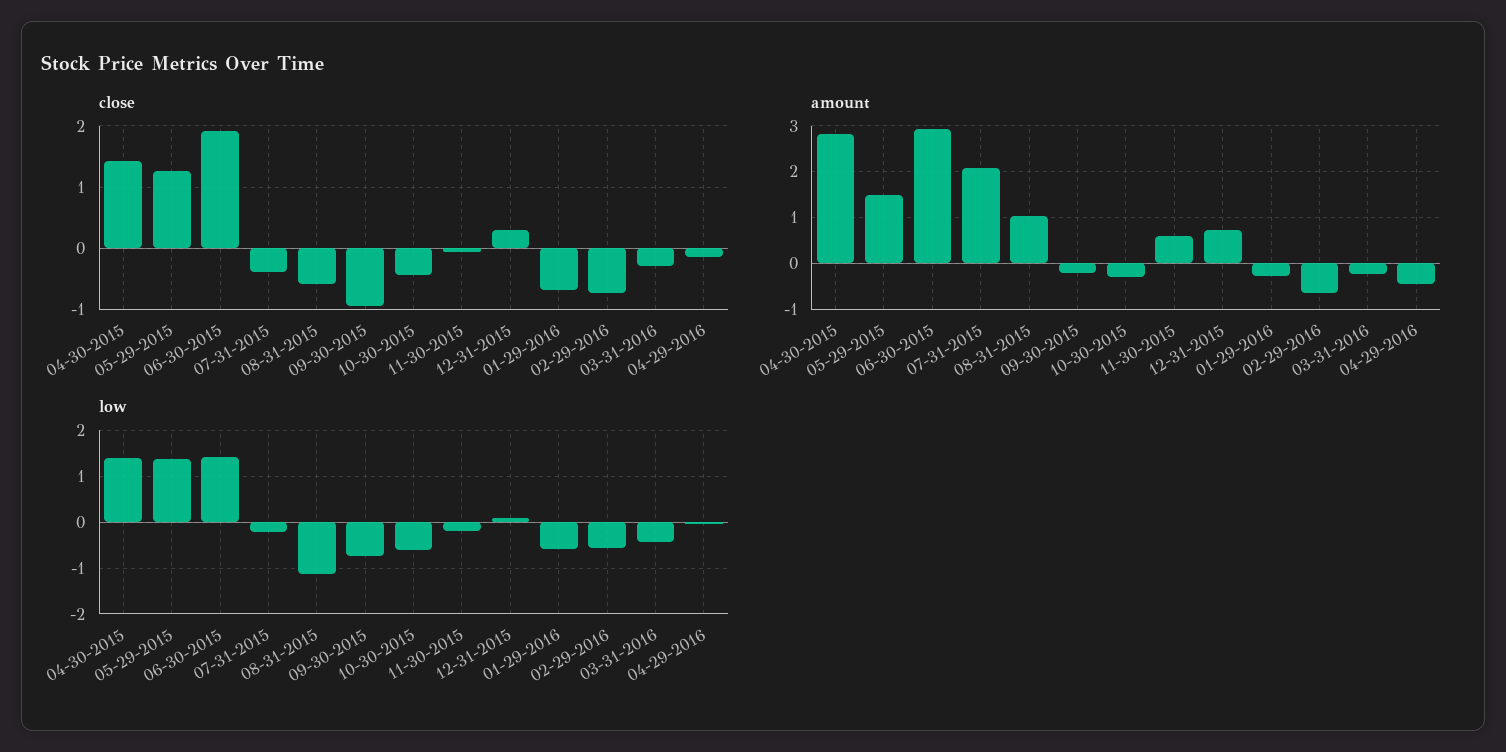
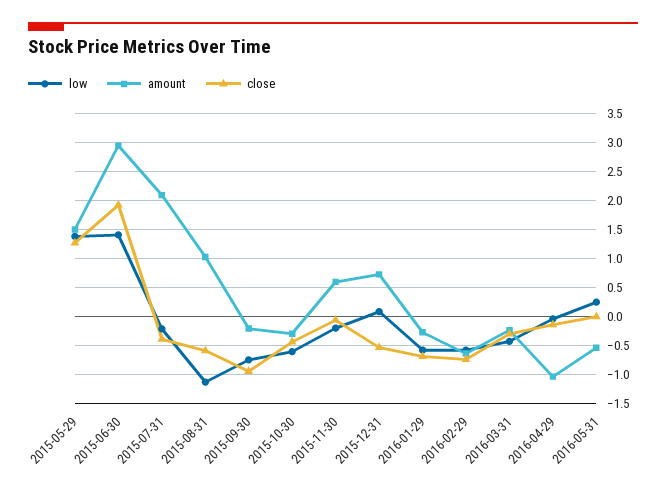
close, 04-30-2015: 1.4 -> none
close, 12-31-2015: 0.3 -> -0.5
amount, 04-30-2015: 2.8 -> none
amount, 04-29-2016: -0.4 -> -1
low, 04-30-2015: 1.4 -> none
low, 2016-05-31: none -> 0.25
amount, 2016-05-31: none -> -0.5
close, 2016-05-31: none -> 0

